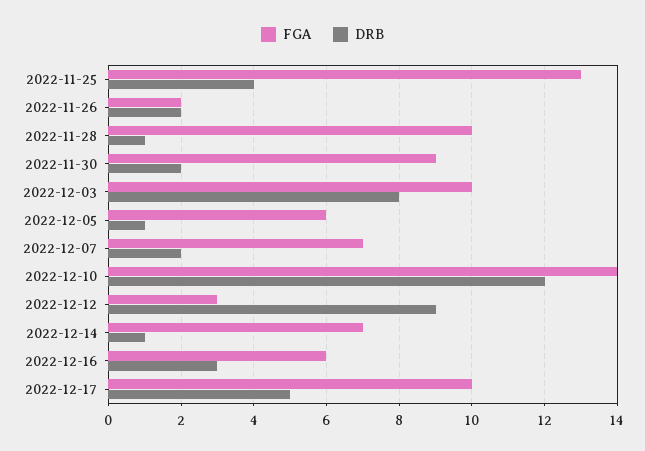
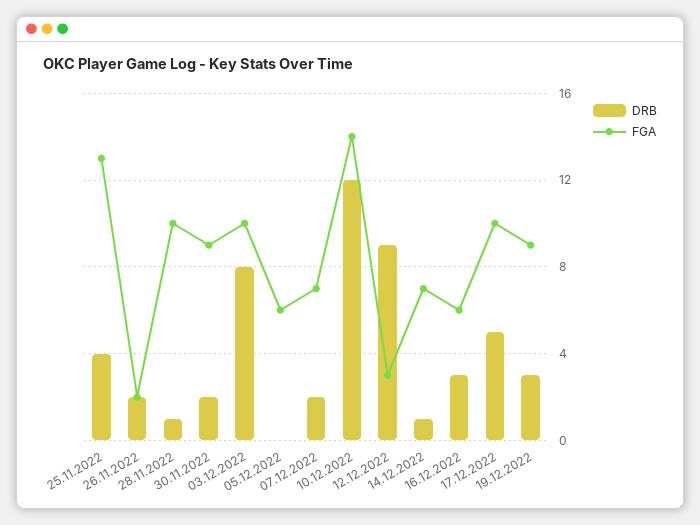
DRB, 2022-12-05: 1 -> 0
DRB, 19.12.2022: none -> 3
FGA, 19.12.2022: none -> 9

